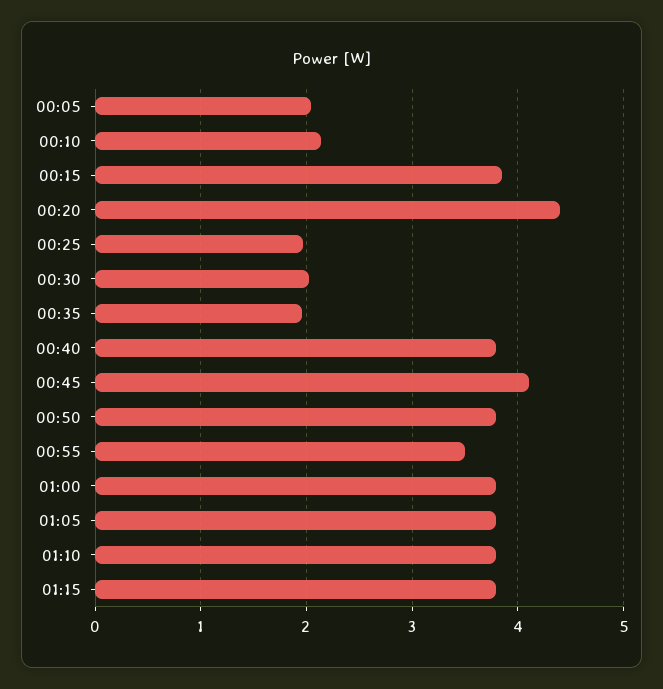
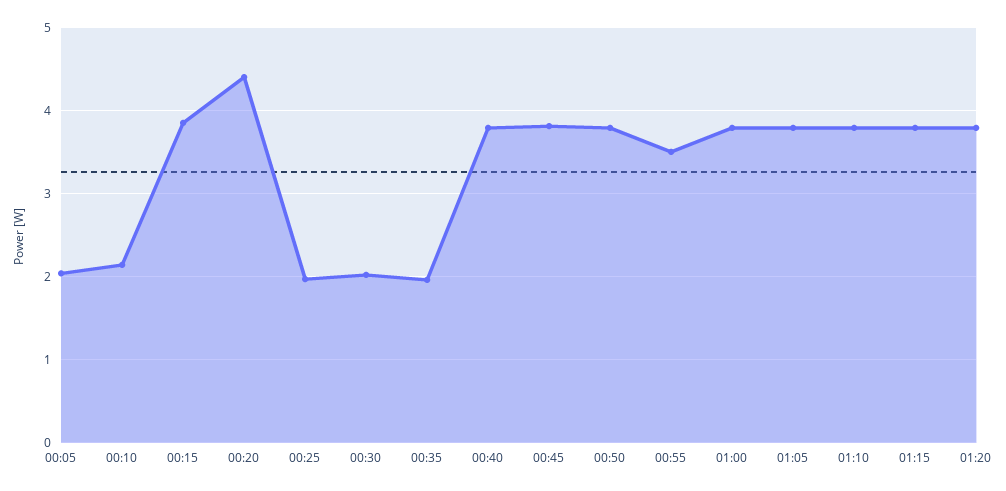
00:45: 4.1 -> 3.8
01:20: none -> 3.8

